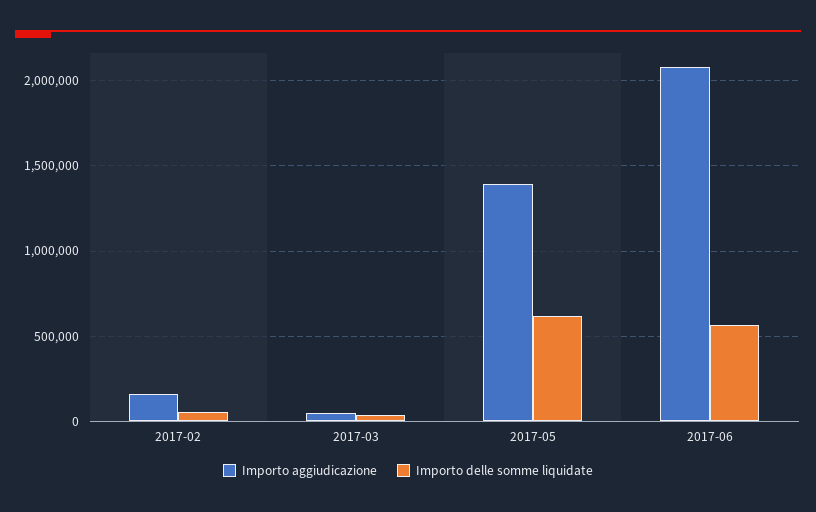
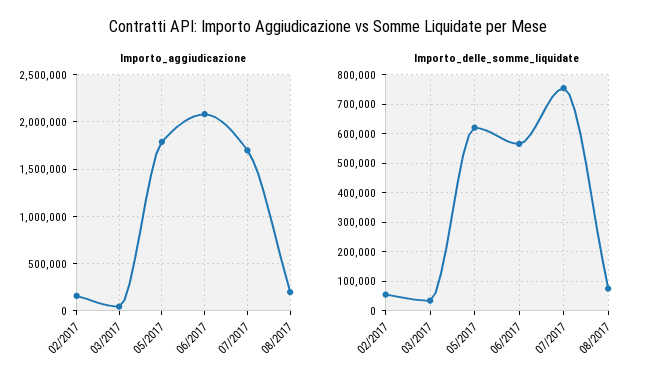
Importo aggiudicazione, 2017-05: 1400000 -> 1800000
Importo aggiudicazione, 07/2017: none -> 1700000
Importo aggiudicazione, 08/2017: none -> 200000
Importo delle somme liquidate, 07/2017: none -> 750000
Importo delle somme liquidate, 08/2017: none -> 75000

